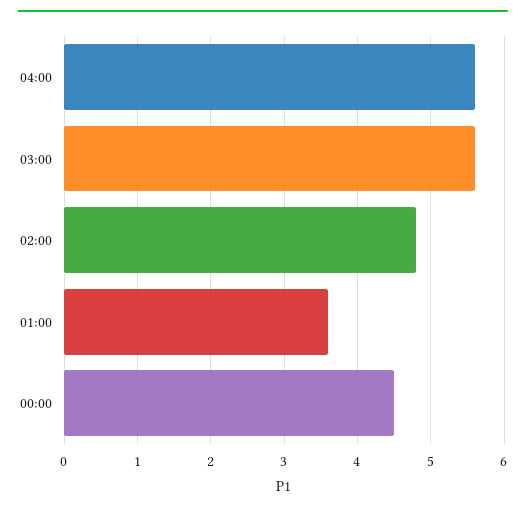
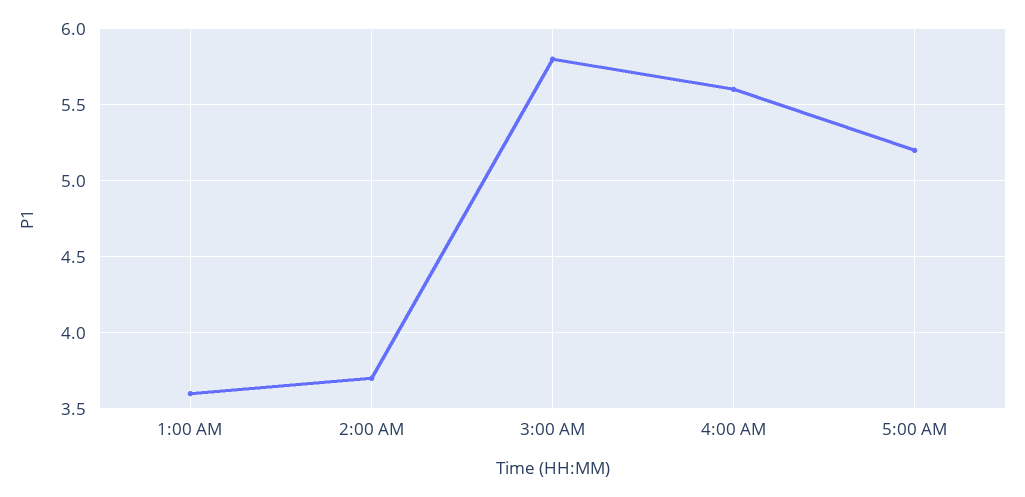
03:00: 5.6 -> 5.8
02:00: 4.8 -> 3.7
00:00: 4.5 -> none
5:00 AM: none -> 5.2

